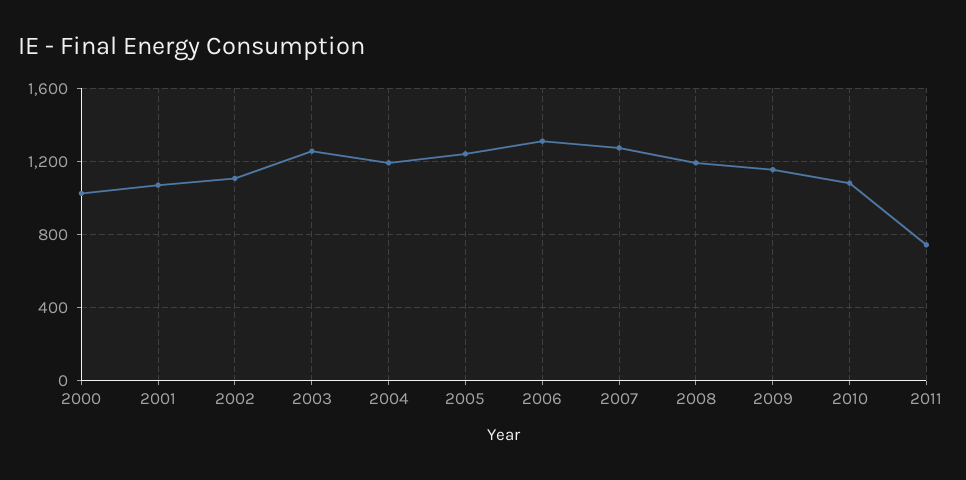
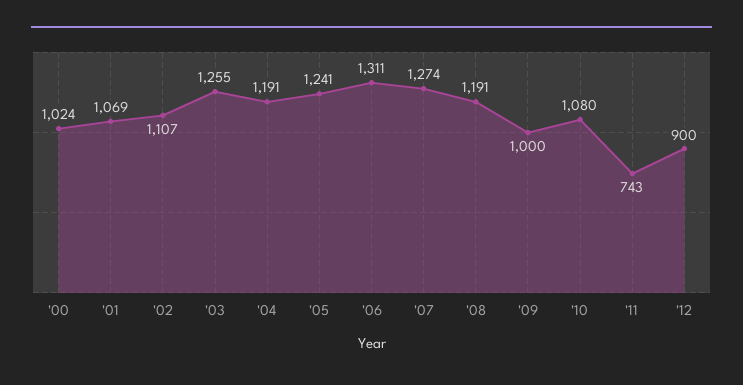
2009: 1150 -> 1000
'12: none -> 900

